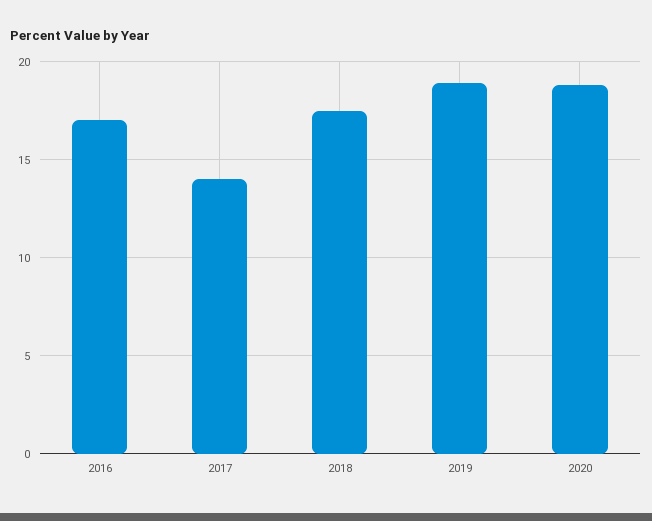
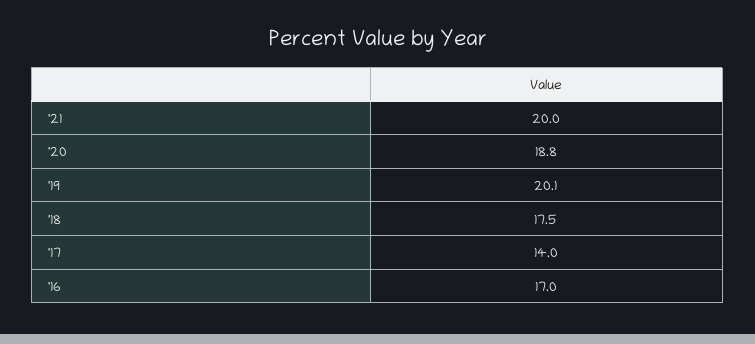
2019: 19 -> 20.1
'21: none -> 20

